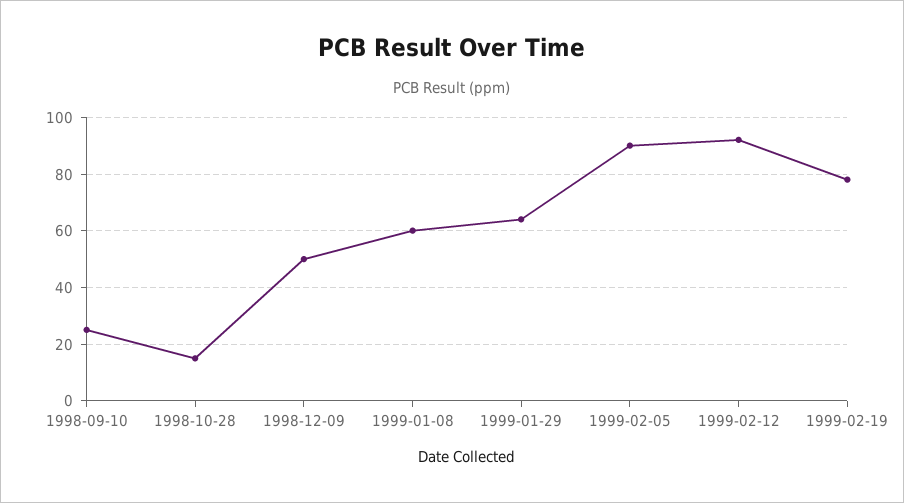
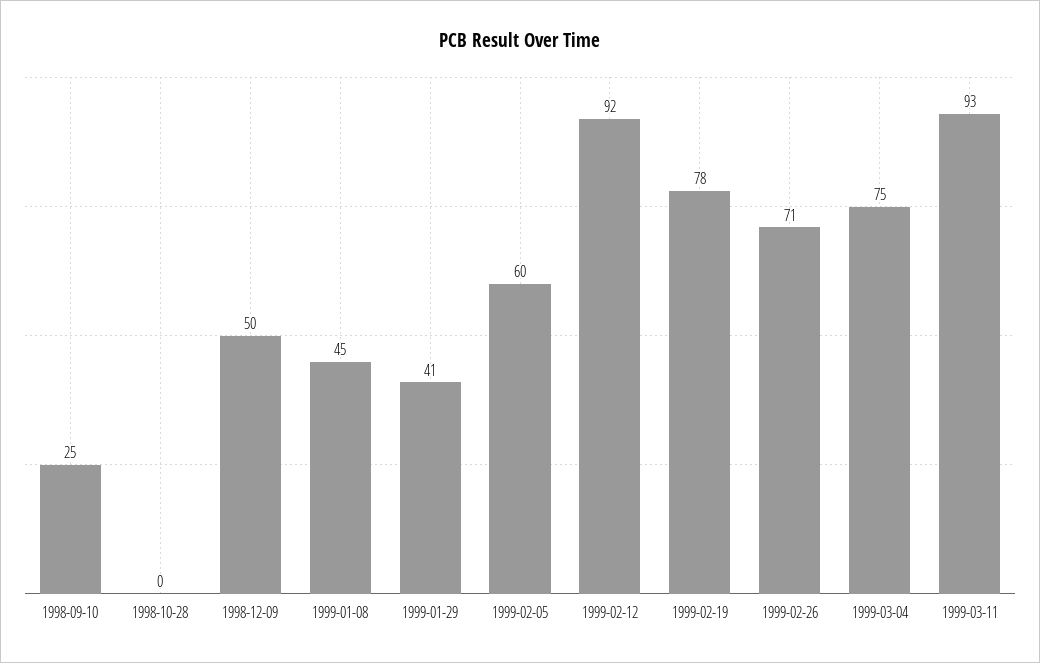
1998-10-28: 15 -> 0
1999-01-08: 60 -> 45
1999-01-29: 65 -> 41
1999-02-05: 90 -> 60
1999-02-26: none -> 71
1999-03-04: none -> 75
1999-03-11: none -> 93

